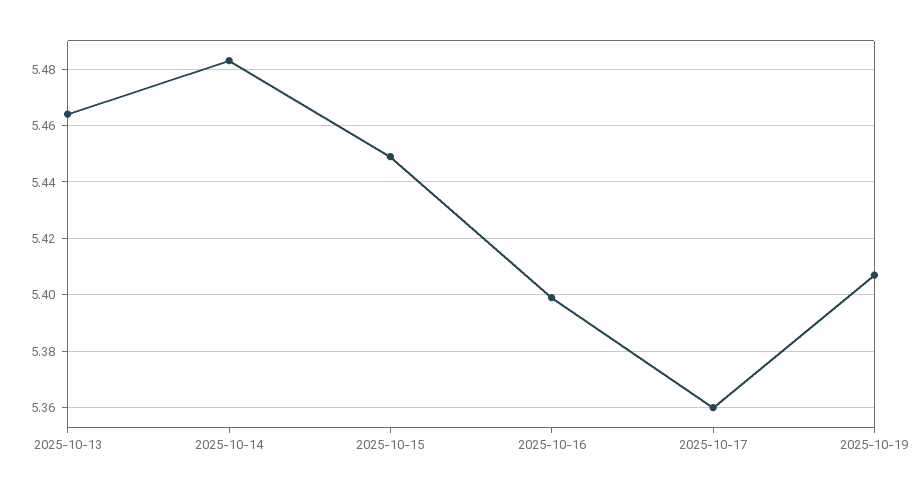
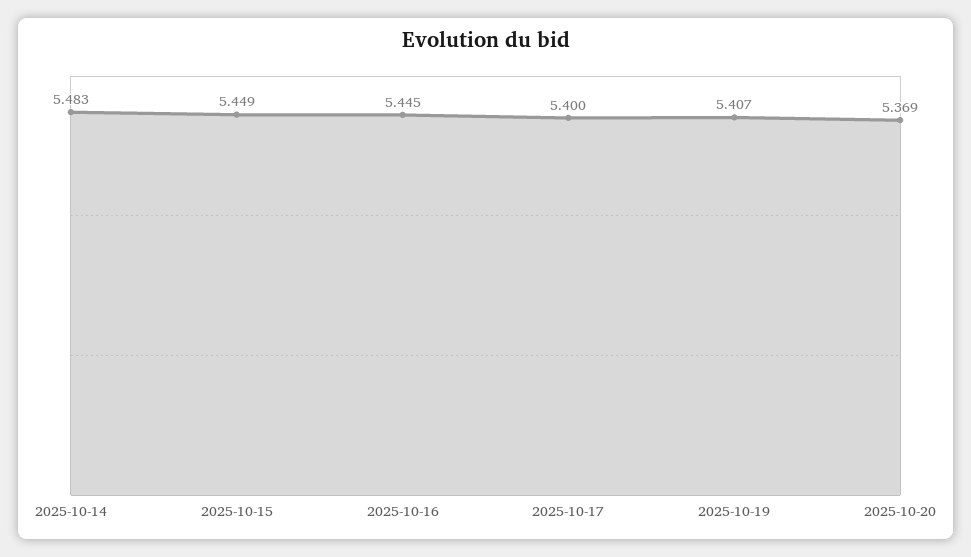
2025-10-13: 5.465 -> none
2025-10-16: 5.4 -> 5.445
2025-10-17: 5.36 -> 5.4
2025-10-20: none -> 5.369

